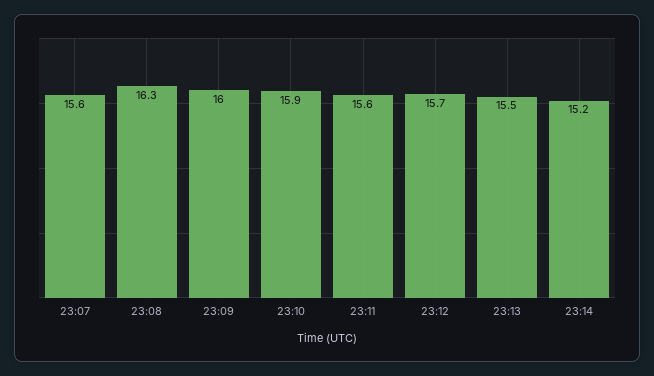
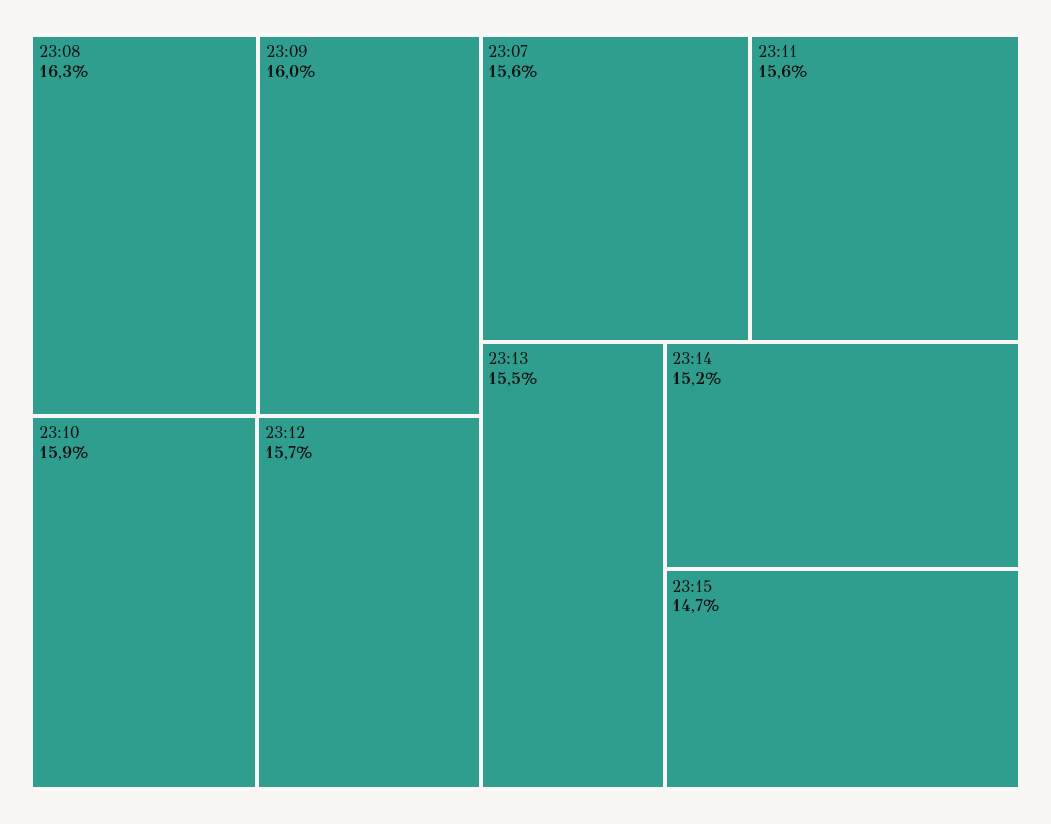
23:15: none -> 14.7

